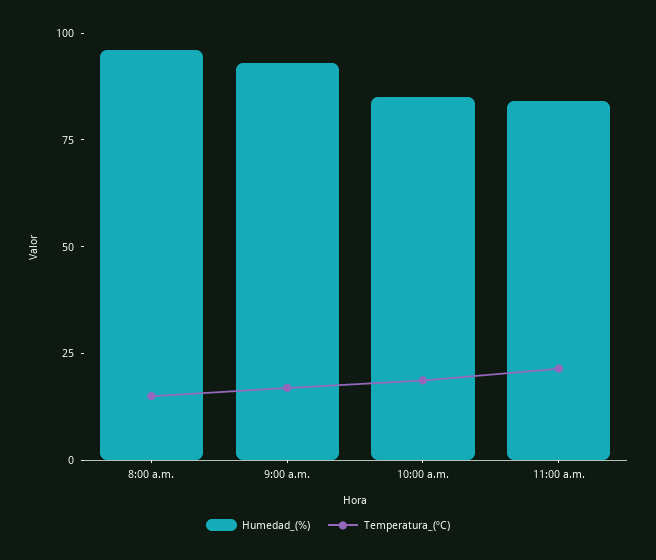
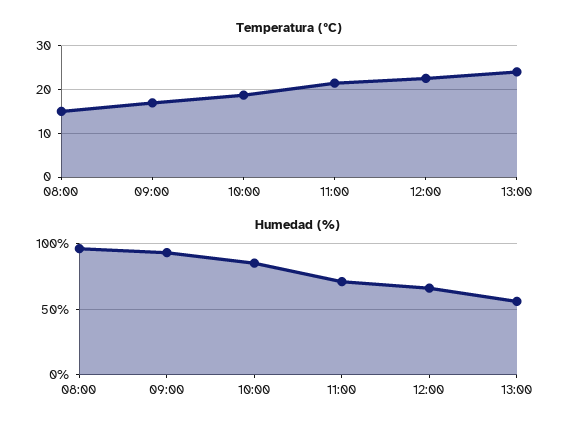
Humedad_(%), 11:00 a.m.: 85 -> 70
Temperatura_(ºC), 12:00: none -> 22
Temperatura_(ºC), 13:00: none -> 24
Humedad_(%), 12:00: none -> 65
Humedad_(%), 13:00: none -> 55

